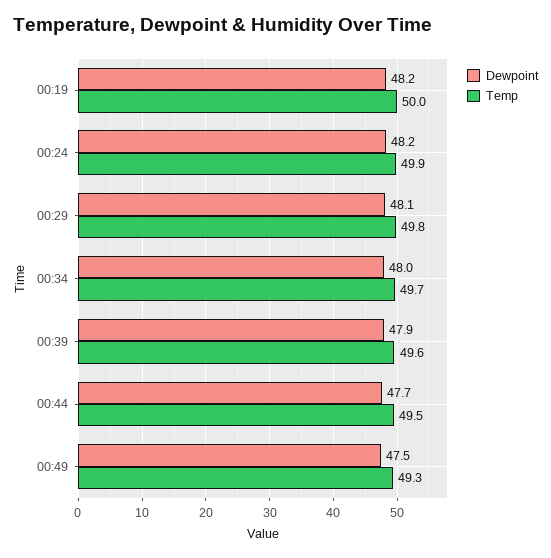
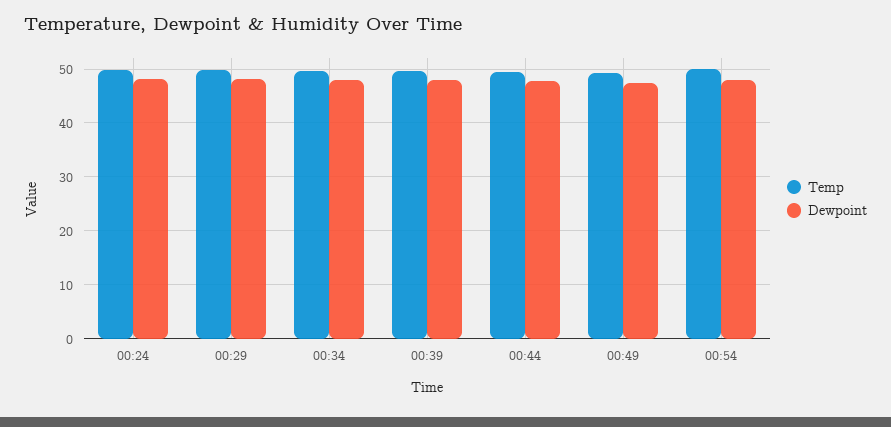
Dewpoint, 00:19: 48.2 -> none
Temp, 00:19: 50 -> none
Temp, 00:54: none -> 50
Dewpoint, 00:54: none -> 48

